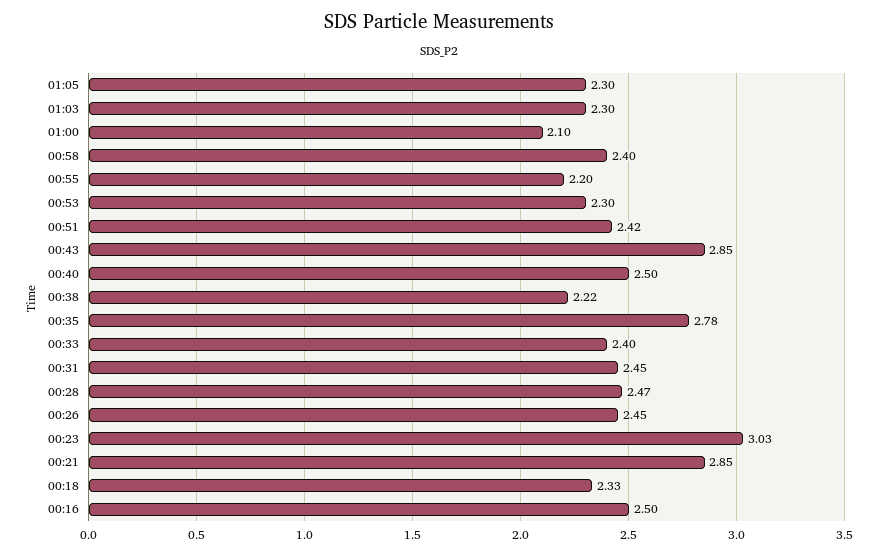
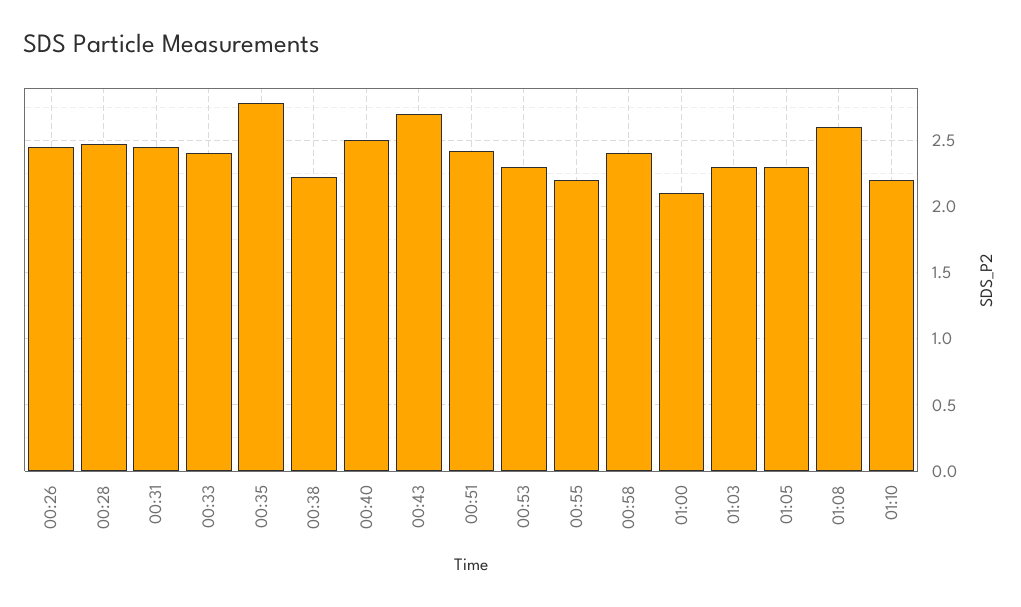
00:43: 2.85 -> 2.7
00:23: 3.03 -> none
00:21: 2.85 -> none
00:18: 2.33 -> none
00:16: 2.5 -> none
01:08: none -> 2.6
01:10: none -> 2.2

